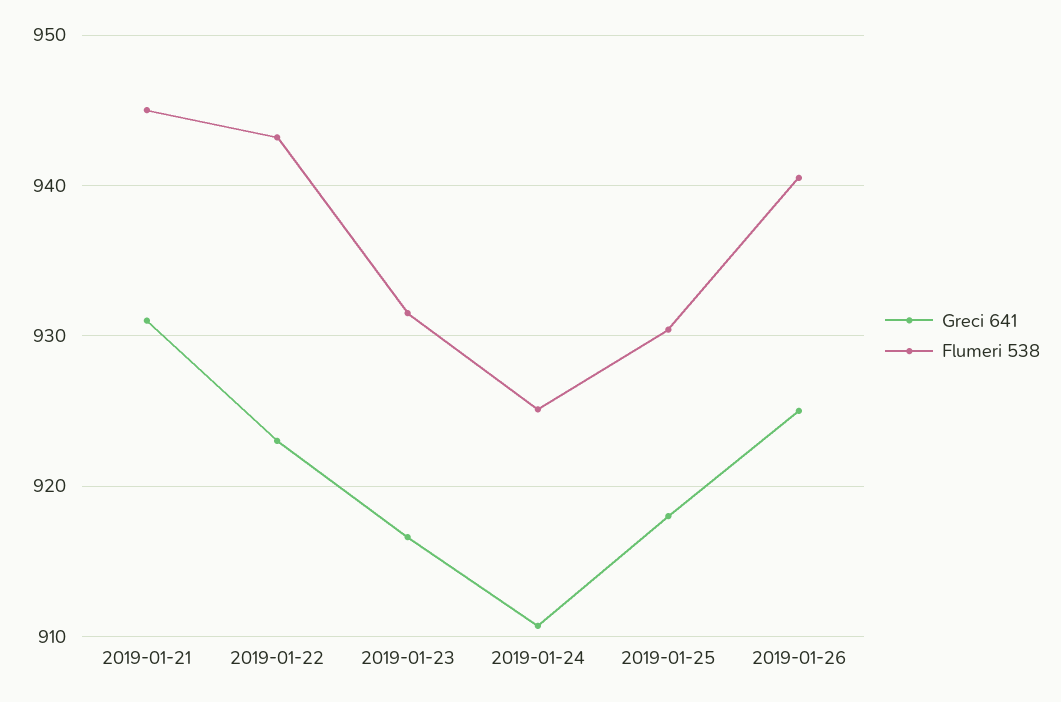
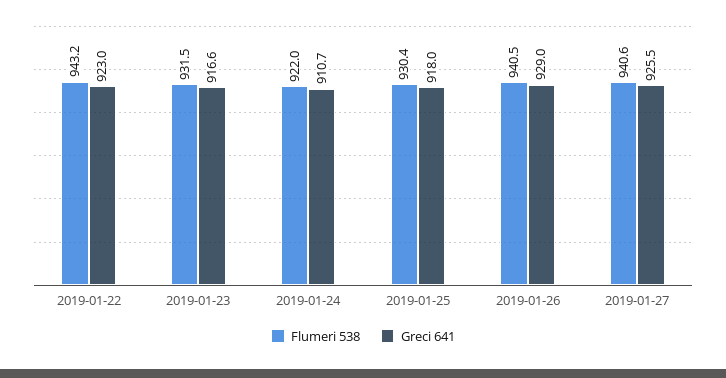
Greci 641, 2019-01-21: 931 -> none
Flumeri 538, 2019-01-21: 945 -> none
Flumeri 538, 2019-01-24: 925 -> 922
Greci 641, 2019-01-26: 925 -> 929
Flumeri 538, 2019-01-27: none -> 940.6
Greci 641, 2019-01-27: none -> 925.5

